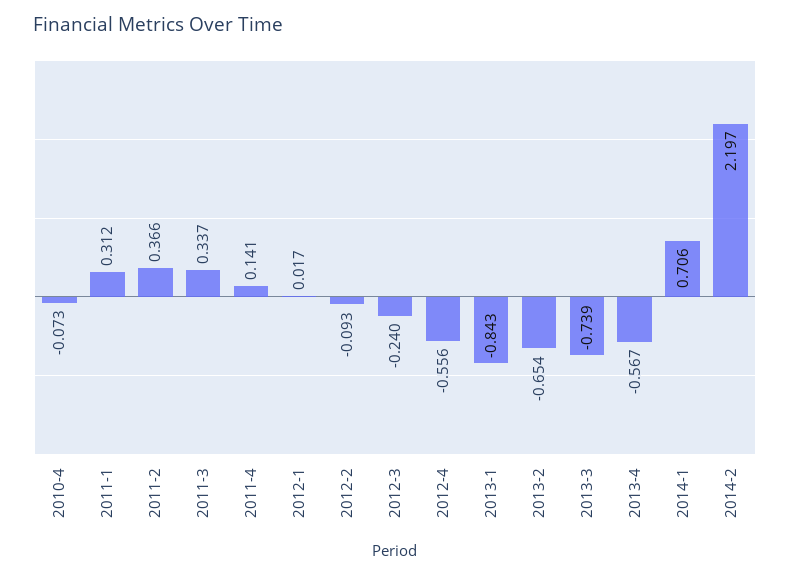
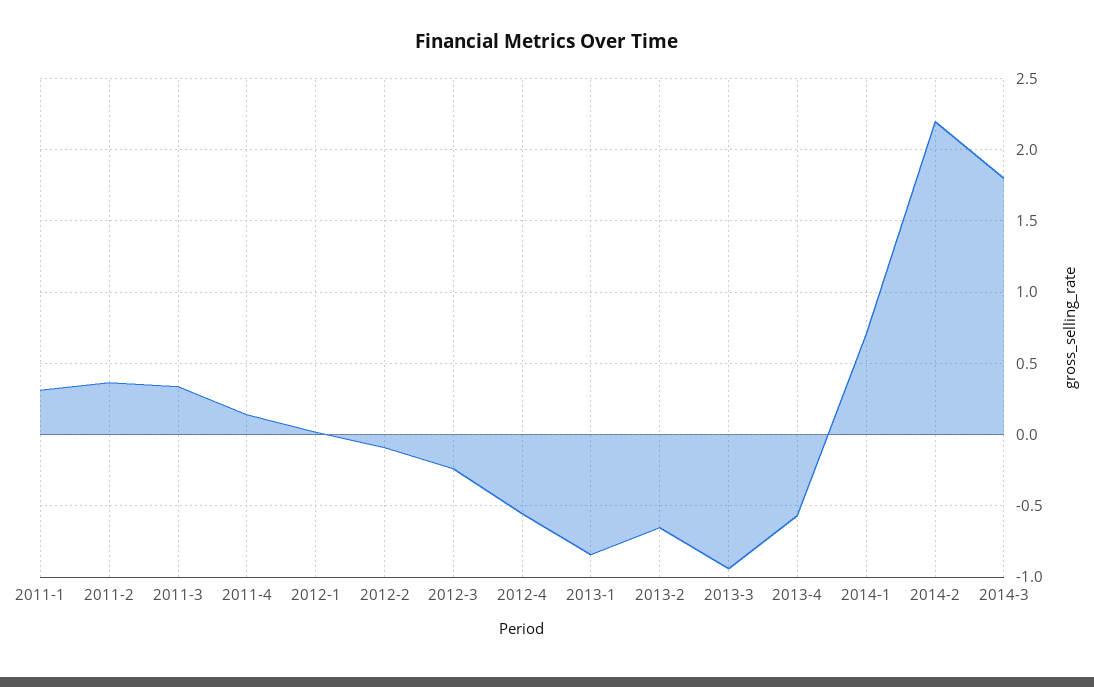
2010-4: -0.073 -> none
2013-3: -0.739 -> -0.95
2014-3: none -> 1.8

